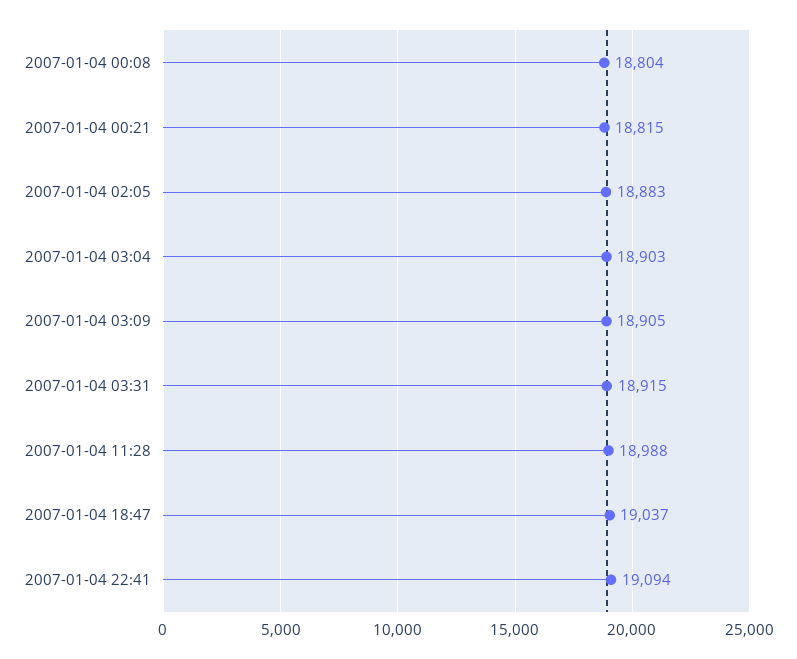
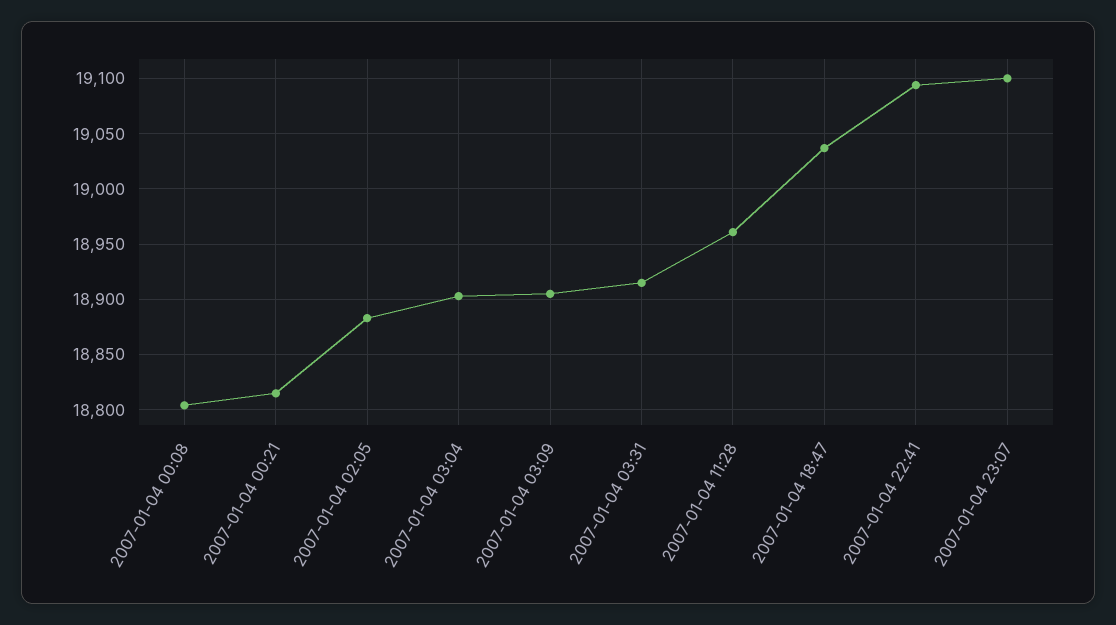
2007-01-04 11:28: 18988 -> 18960
2007-01-04 23:07: none -> 19100

